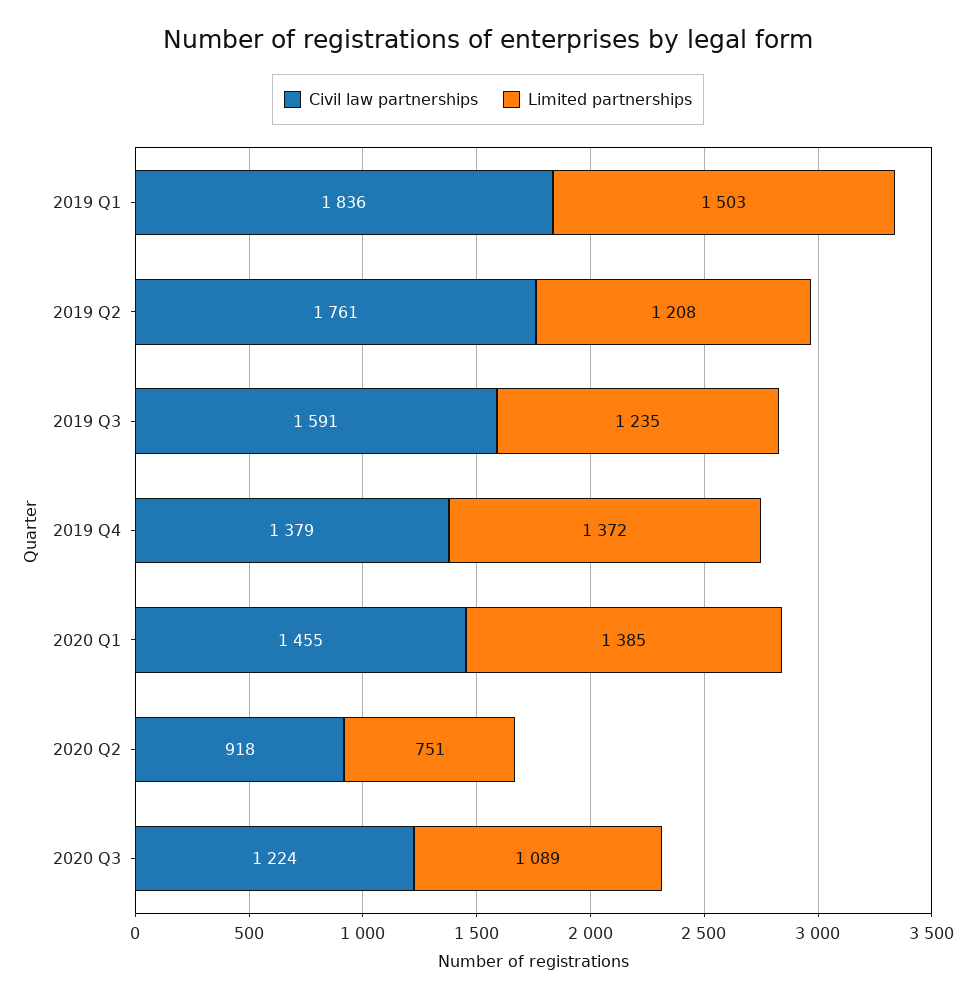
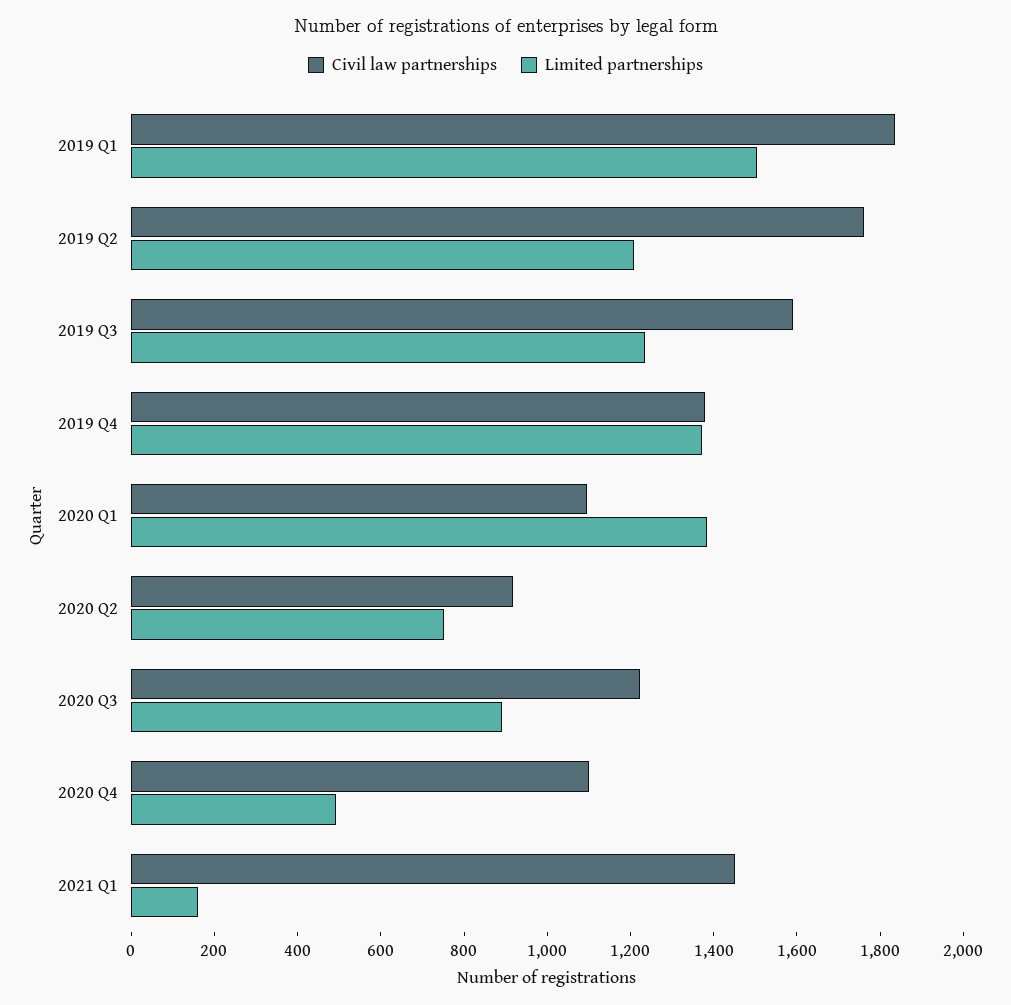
Civil law partnerships, 2020 Q1: 1455 -> 1100
Limited partnerships, 2020 Q3: 1089 -> 900
Civil law partnerships, 2020 Q4: none -> 1100
Limited partnerships, 2020 Q4: none -> 500
Civil law partnerships, 2021 Q1: none -> 1450
Limited partnerships, 2021 Q1: none -> 150

